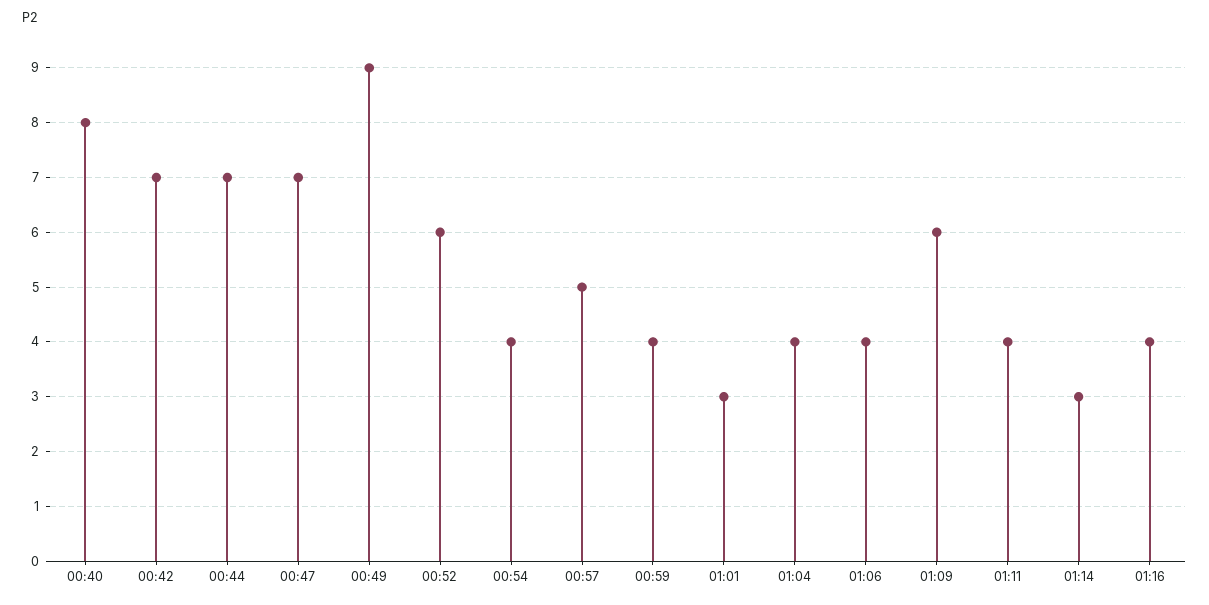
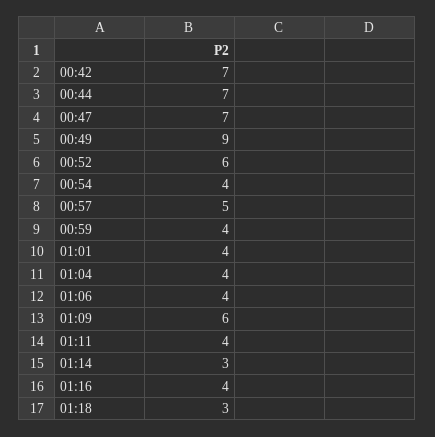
00:40: 8 -> none
01:01: 3 -> 4
01:18: none -> 3

